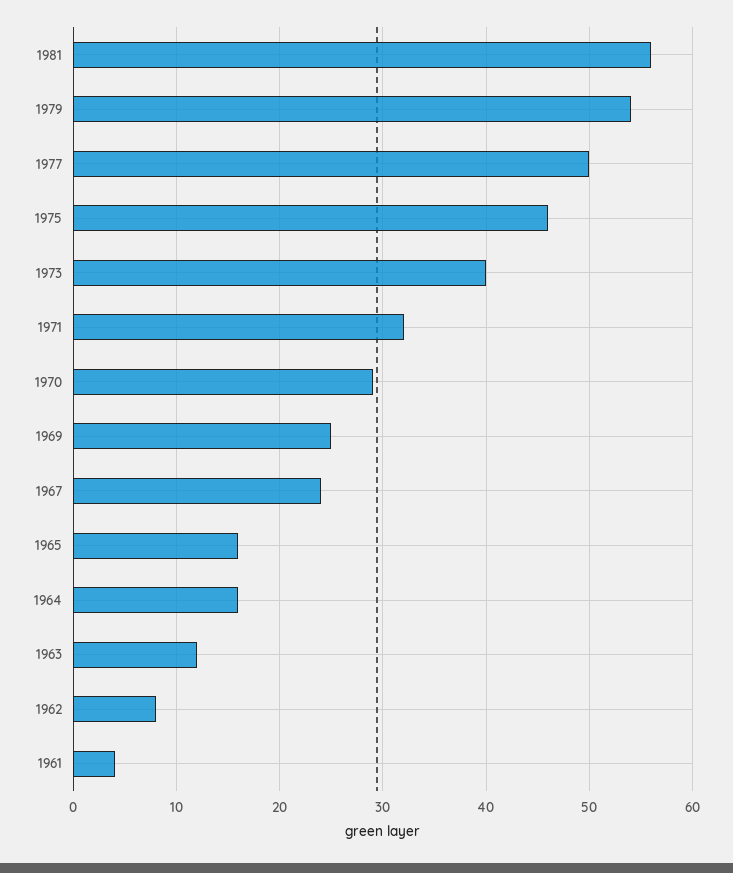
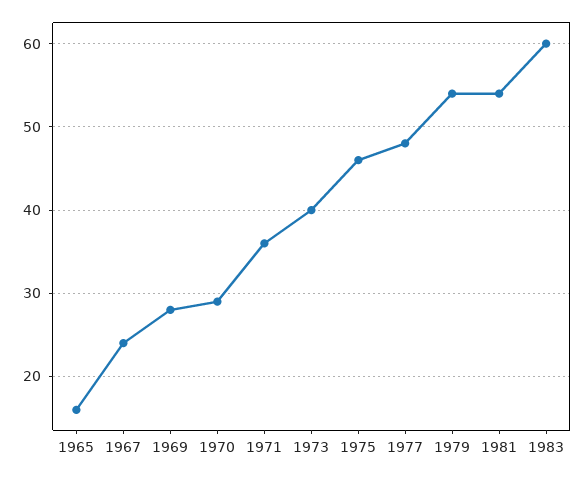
1981: 56 -> 54
1977: 50 -> 48
1971: 32 -> 36
1969: 25 -> 28
1964: 16 -> none
1963: 12 -> none
1962: 8 -> none
1961: 4 -> none
1983: none -> 60

